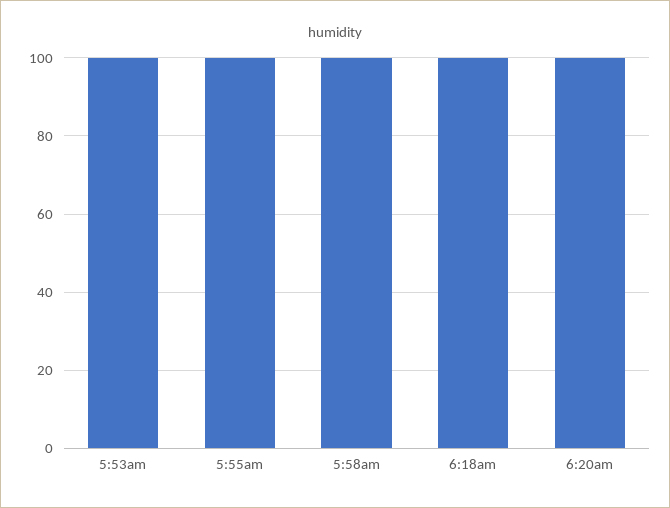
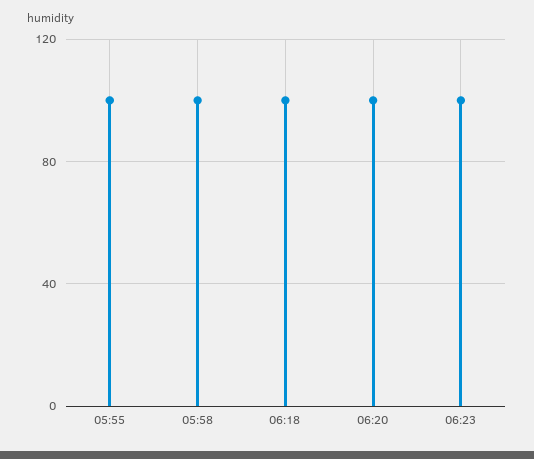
5:53am: 100 -> none
06:23: none -> 100

